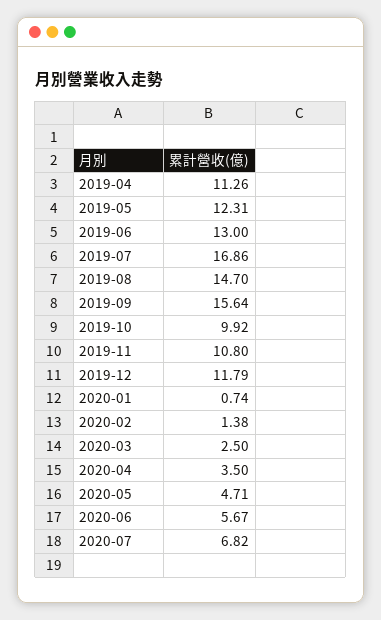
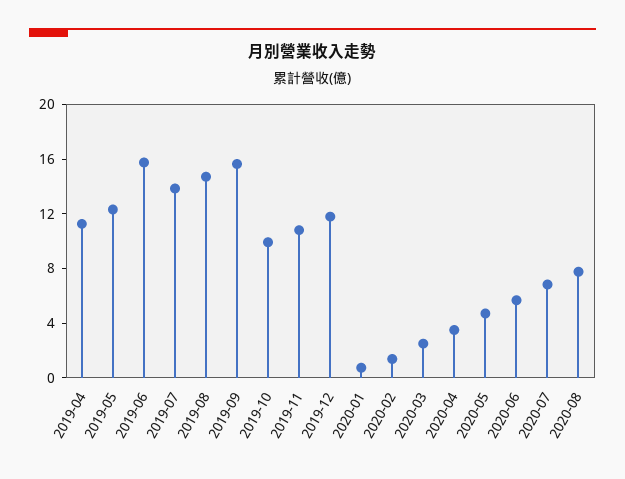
2019-06: 13 -> 16
2019-07: 16.86 -> 14
2020-08: none -> 8

